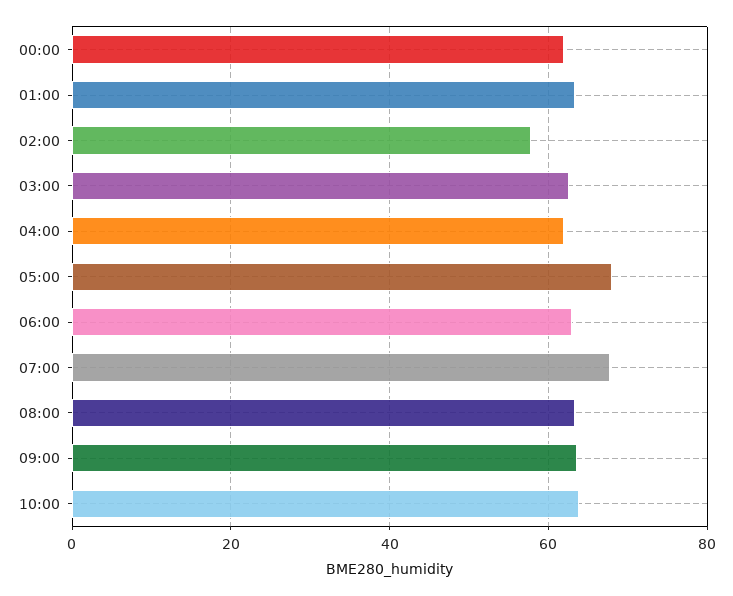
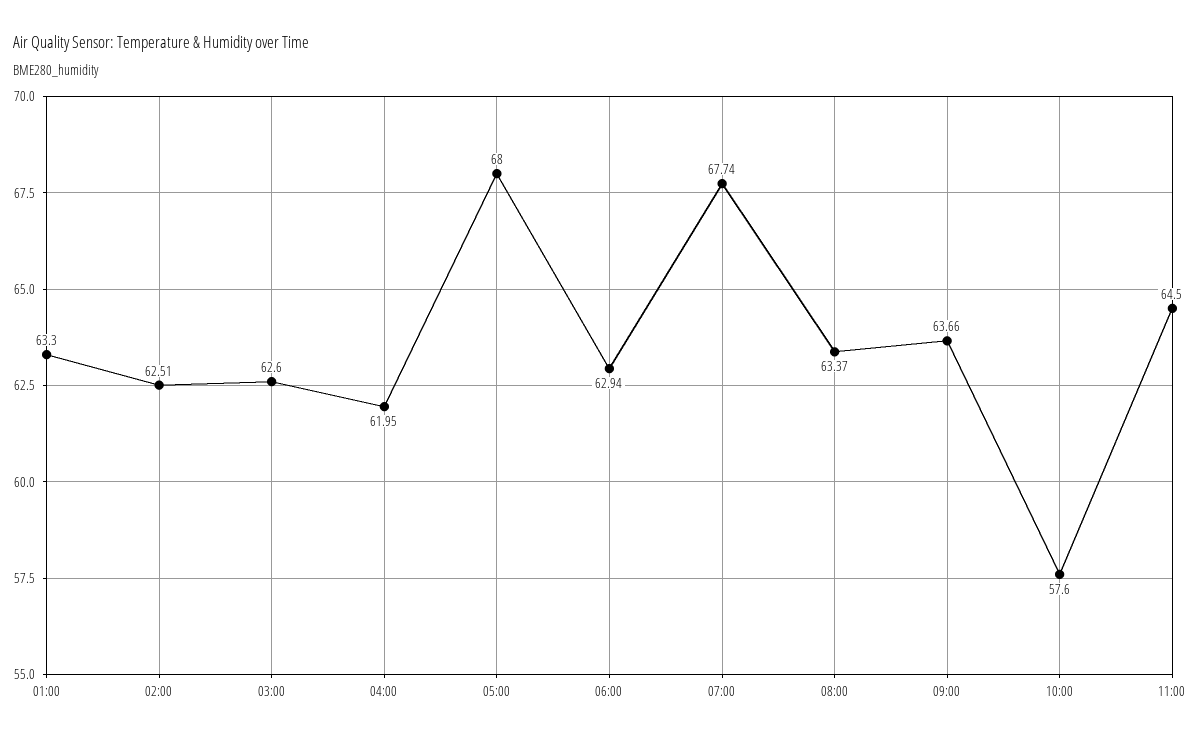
00:00: 62 -> none
02:00: 58 -> 62.51
10:00: 64 -> 57.6
11:00: none -> 64.5

